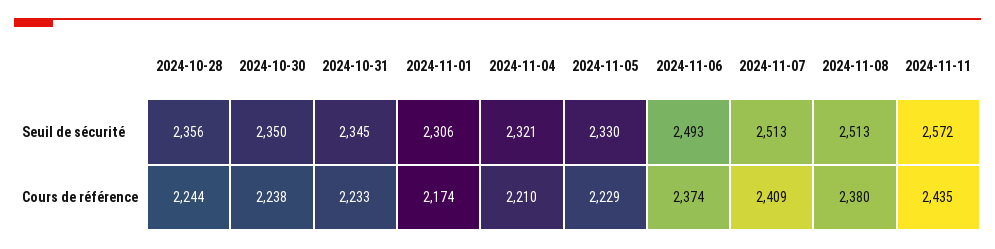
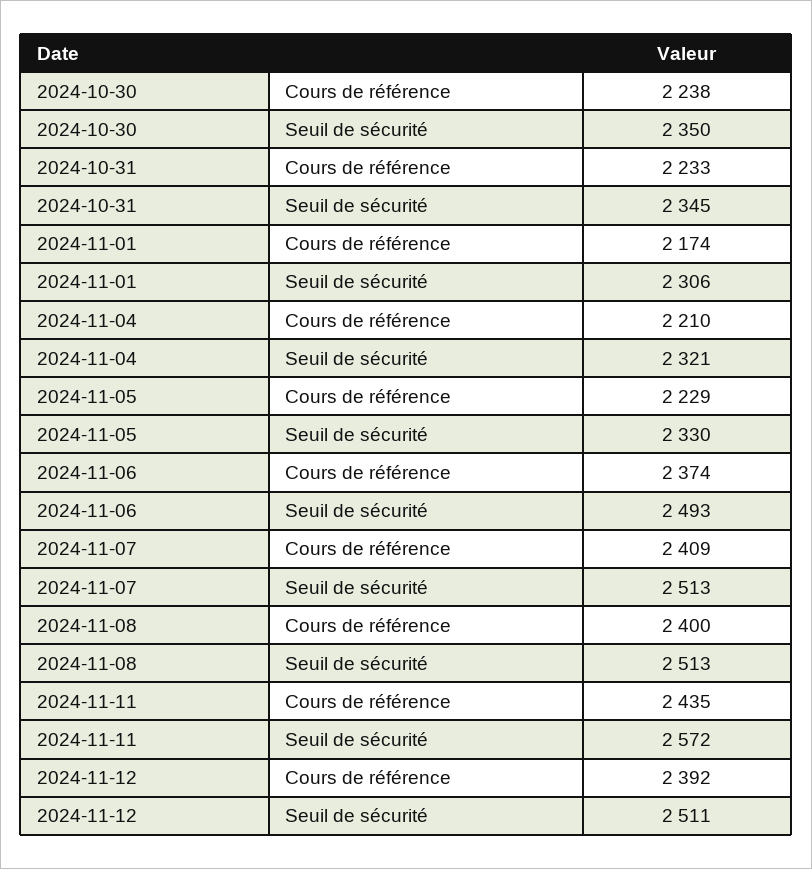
2024-10-28, Seuil de sécurité: 2356 -> none
2024-10-28, Cours de référence: 2244 -> none
2024-11-08, Cours de référence: 2380 -> 2400
2024-11-12, Cours de référence: none -> 2392
2024-11-12, Seuil de sécurité: none -> 2511

